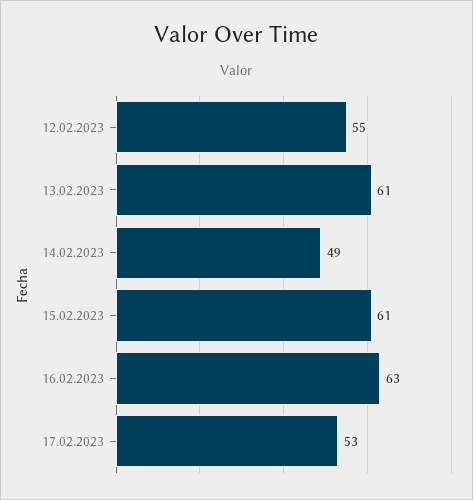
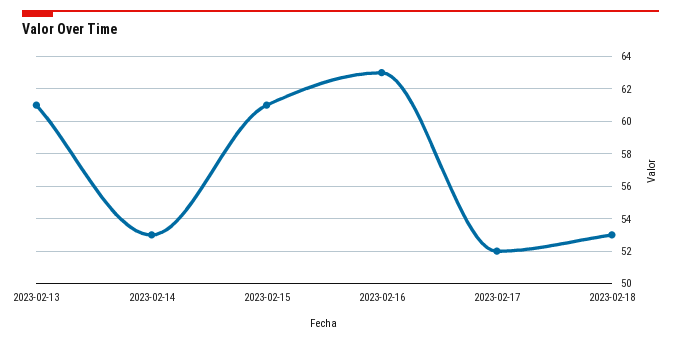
12.02.2023: 55 -> none
14.02.2023: 49 -> 53
17.02.2023: 53 -> 52
2023-02-18: none -> 53

